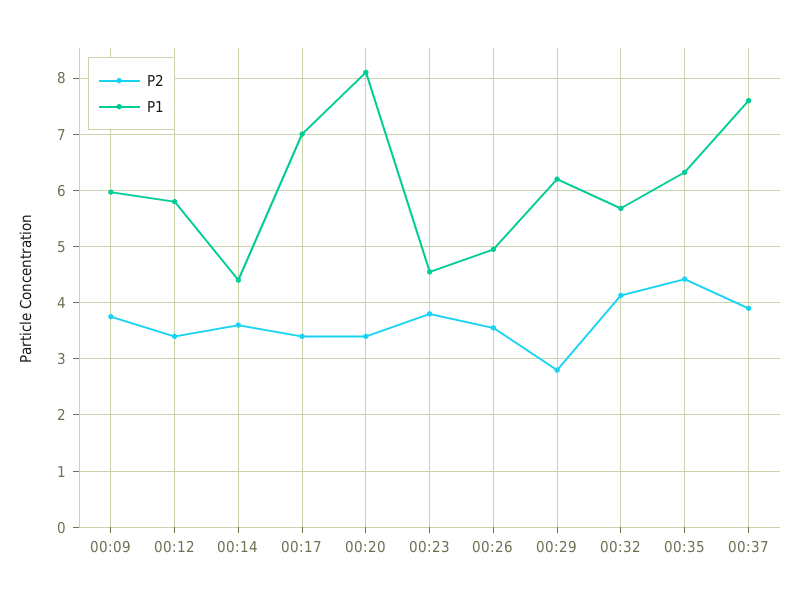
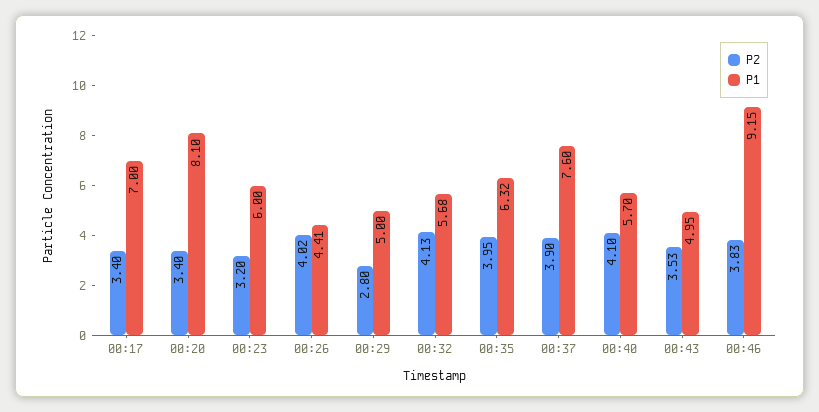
P2, 00:09: 3.8 -> none
P1, 00:09: 6 -> none
P2, 00:12: 3.4 -> none
P1, 00:12: 5.8 -> none
P2, 00:14: 3.6 -> none
P1, 00:14: 4.4 -> none
P2, 00:23: 3.8 -> 3.2
P1, 00:23: 4.6 -> 6
P2, 00:26: 3.6 -> 4.02
P1, 00:26: 5 -> 4.41
P1, 00:29: 6.2 -> 5
P2, 00:35: 4.4 -> 3.95
P2, 00:40: none -> 4.1
P1, 00:40: none -> 5.7
P2, 00:43: none -> 3.53
P1, 00:43: none -> 4.95
P2, 00:46: none -> 3.83
P1, 00:46: none -> 9.15

